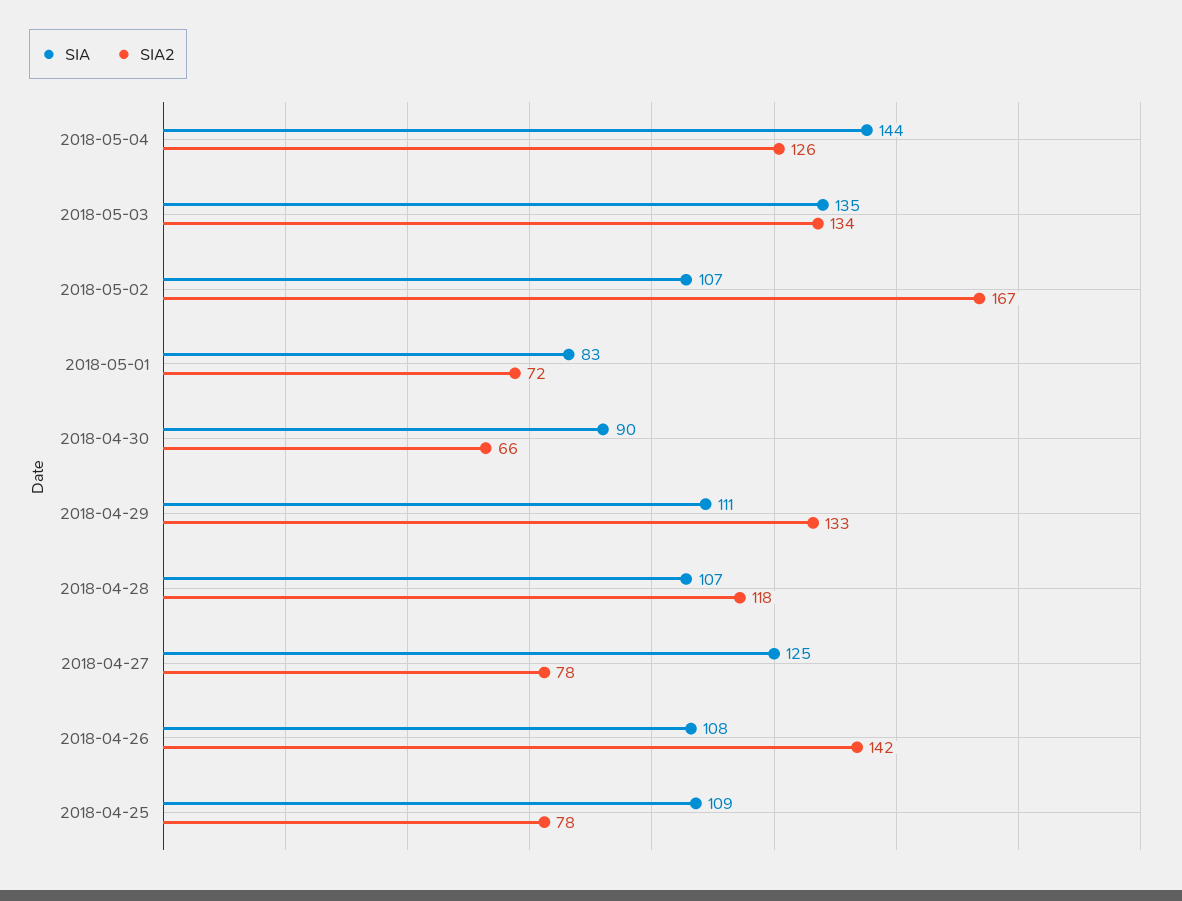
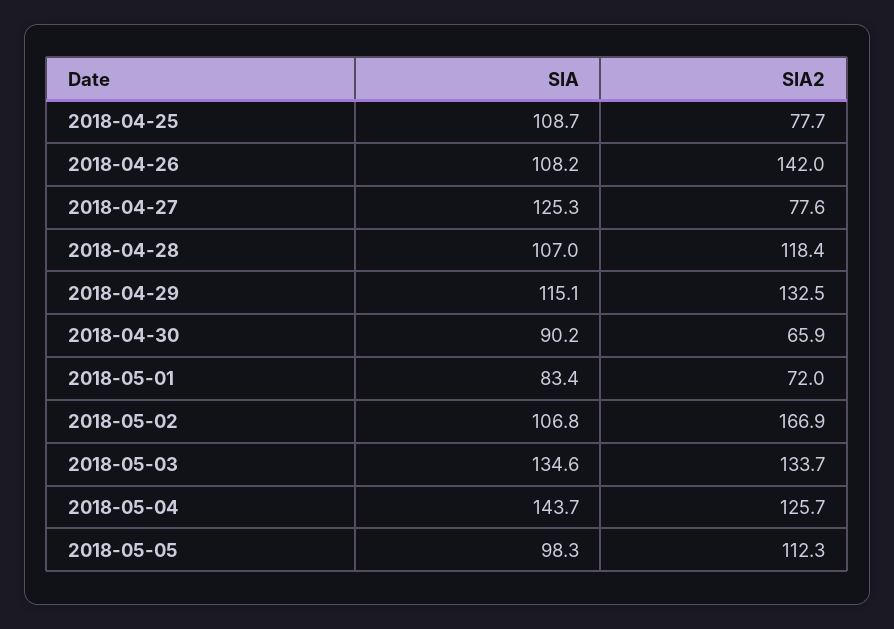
SIA, 2018-04-29: 111 -> 115.1
SIA, 2018-05-05: none -> 98.3
SIA2, 2018-05-05: none -> 112.3

